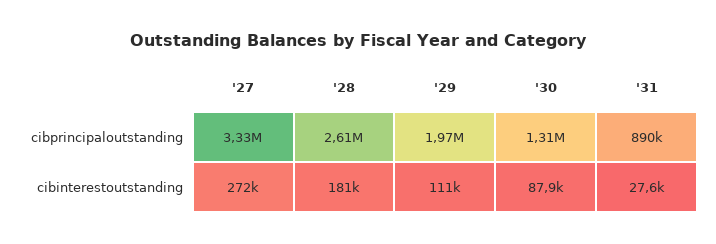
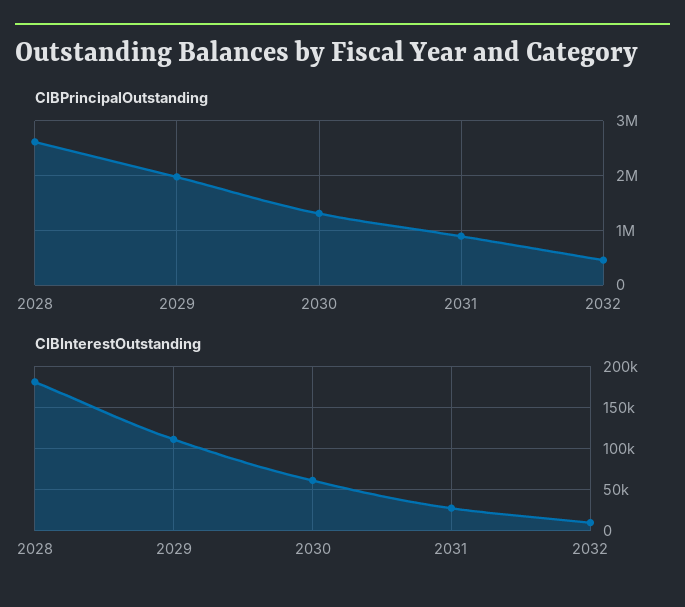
cibprincipaloutstanding, '27: 3330000 -> none
cibinterestoutstanding, '27: 272000 -> none
cibinterestoutstanding, '30: 87900 -> 60000
cibprincipaloutstanding, 2032: none -> 400000
cibinterestoutstanding, 2032: none -> 10000

